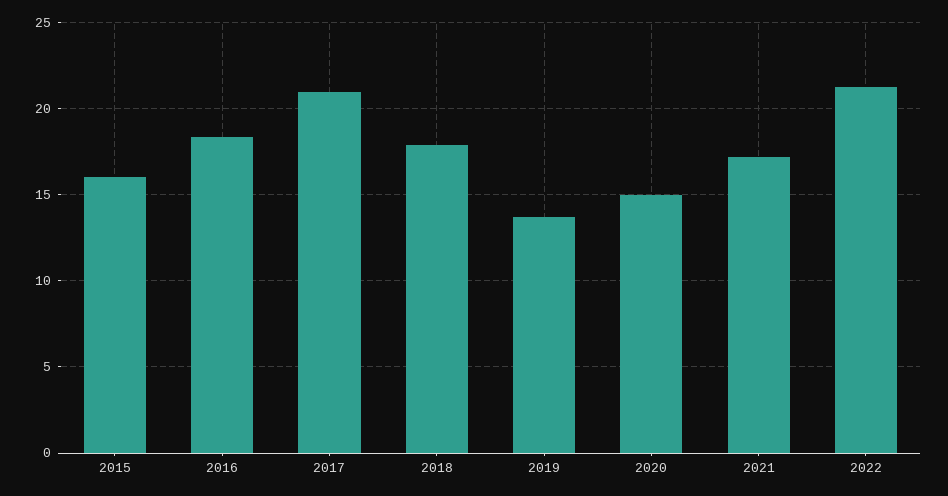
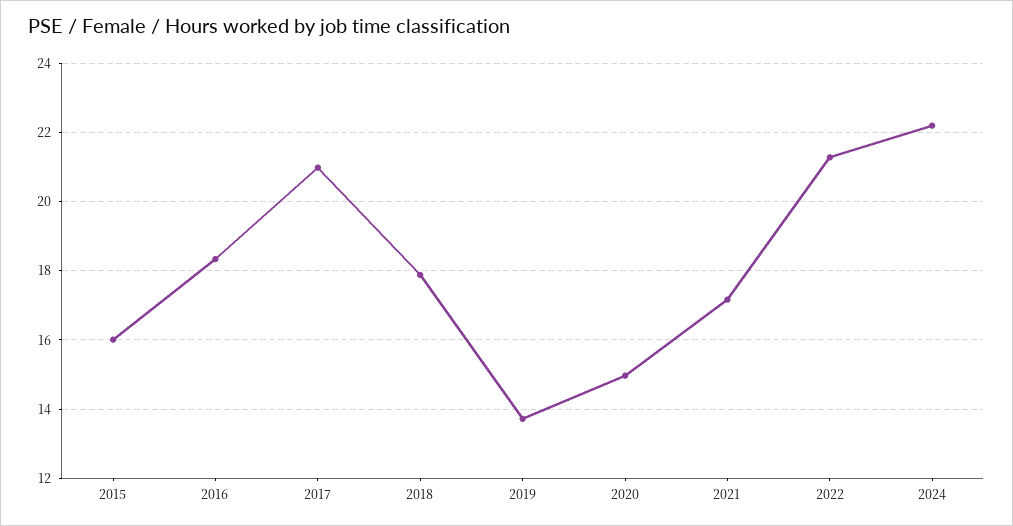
2024: none -> 22.2

